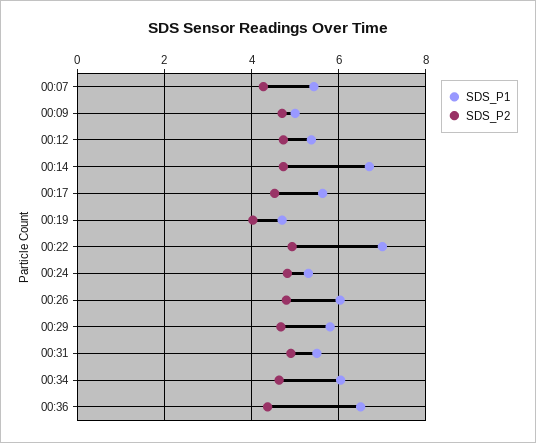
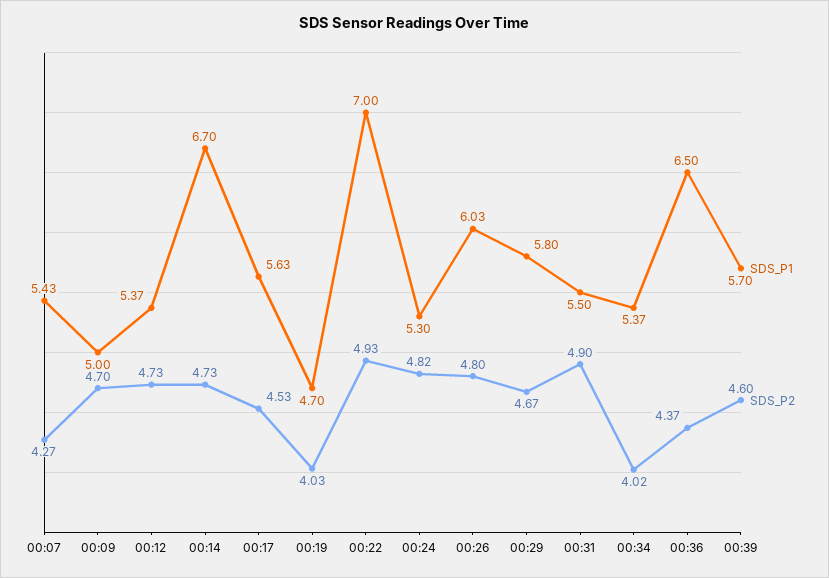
SDS_P1, 00:34: 6 -> 5.37
SDS_P2, 00:34: 4.6 -> 4.02
SDS_P1, 00:39: none -> 5.7
SDS_P2, 00:39: none -> 4.6

